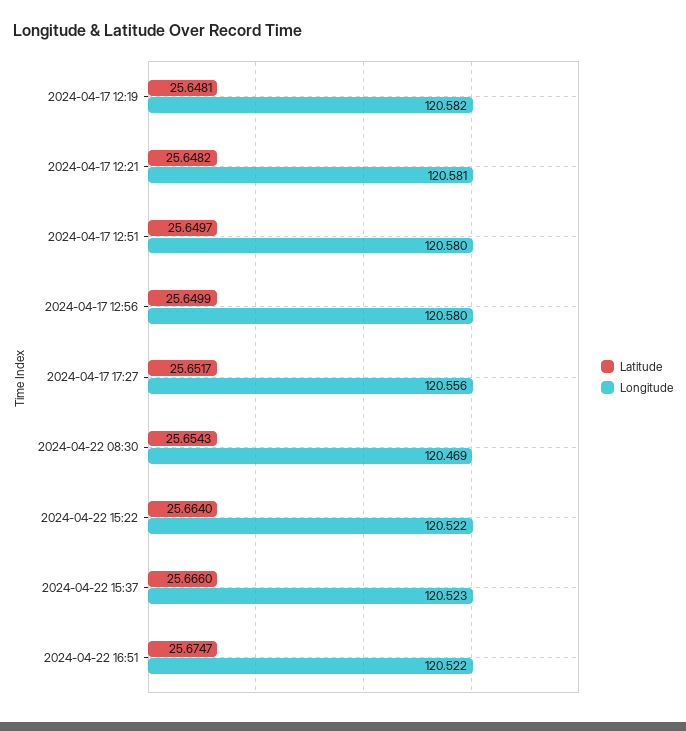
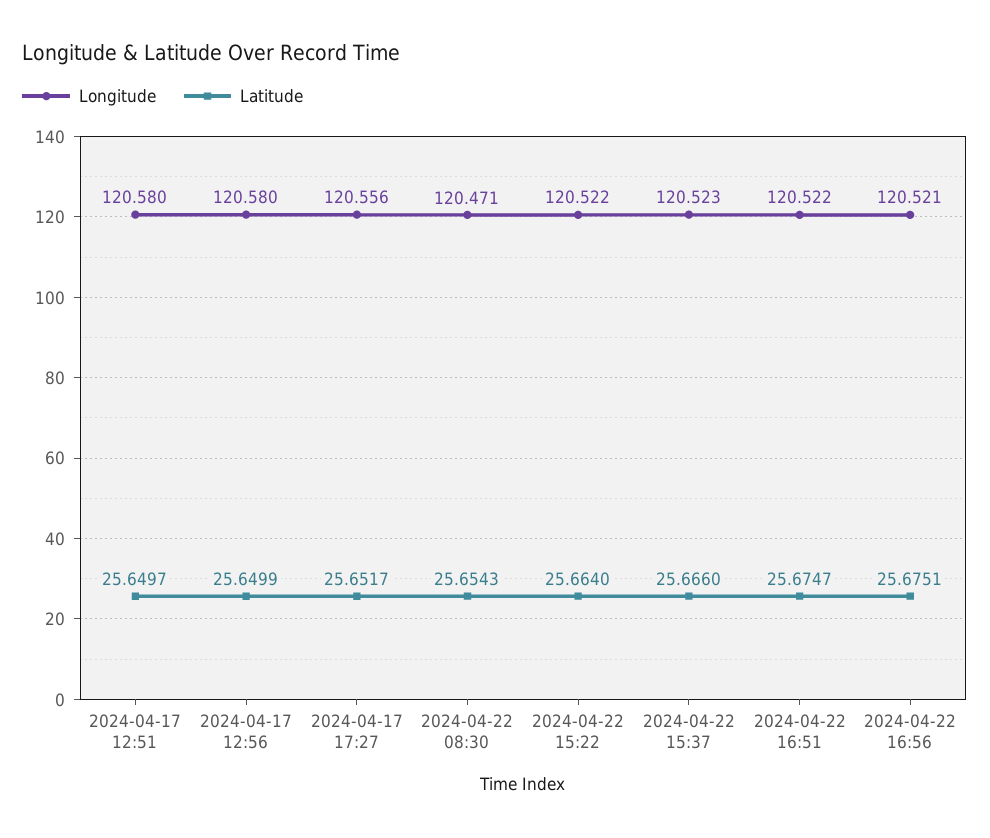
Latitude, 2024-04-17 12:19: 25.6481 -> none
Longitude, 2024-04-17 12:19: 120.582 -> none
Latitude, 2024-04-17 12:21: 25.6482 -> none
Longitude, 2024-04-17 12:21: 120.581 -> none
Longitude, 2024-04-22 08:30: 120.469 -> 120.471
Longitude, 2024-04-22 16:56: none -> 120.521
Latitude, 2024-04-22 16:56: none -> 25.6751

